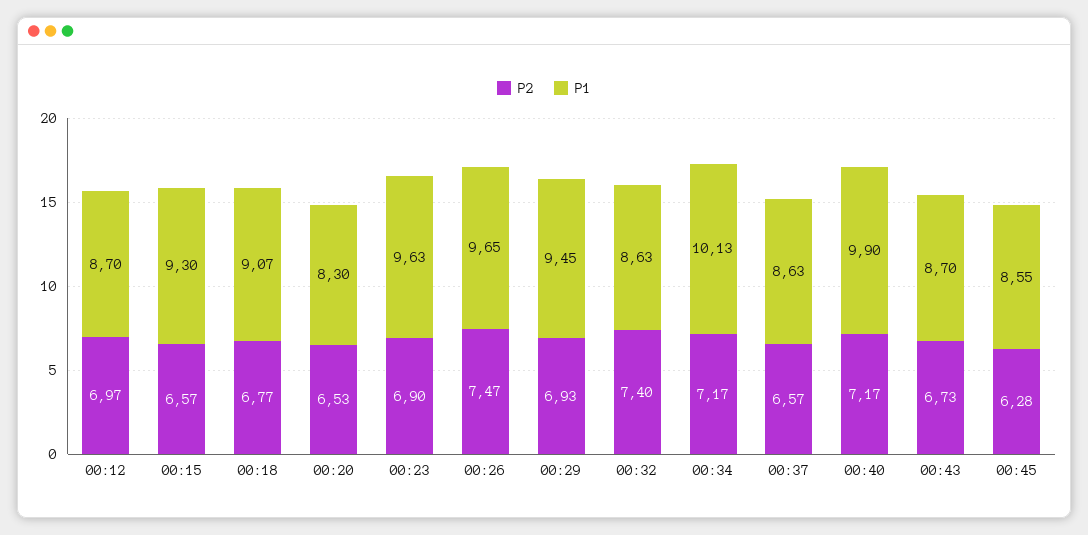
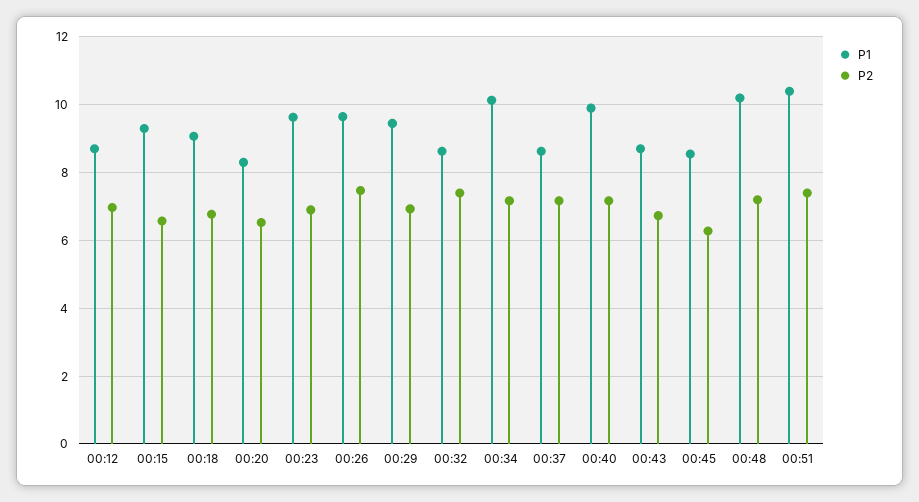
P2, 00:37: 6.57 -> 7.2
P1, 00:48: none -> 10.2
P2, 00:48: none -> 7.2
P1, 00:51: none -> 10.4
P2, 00:51: none -> 7.4

